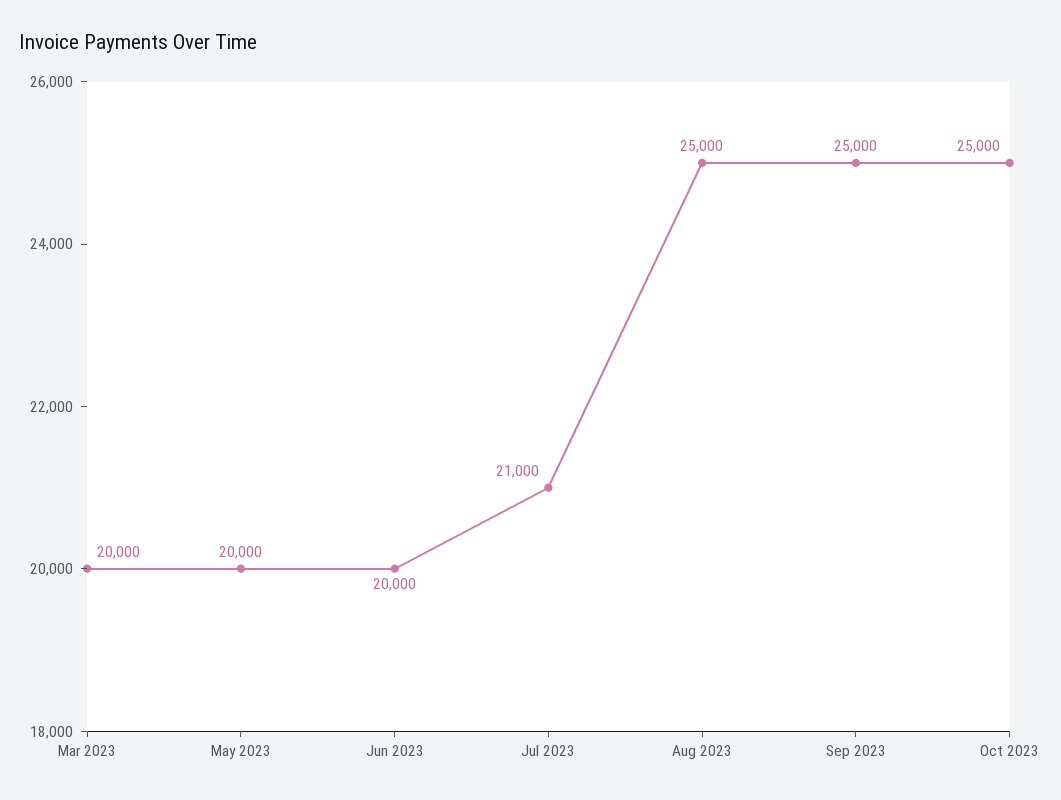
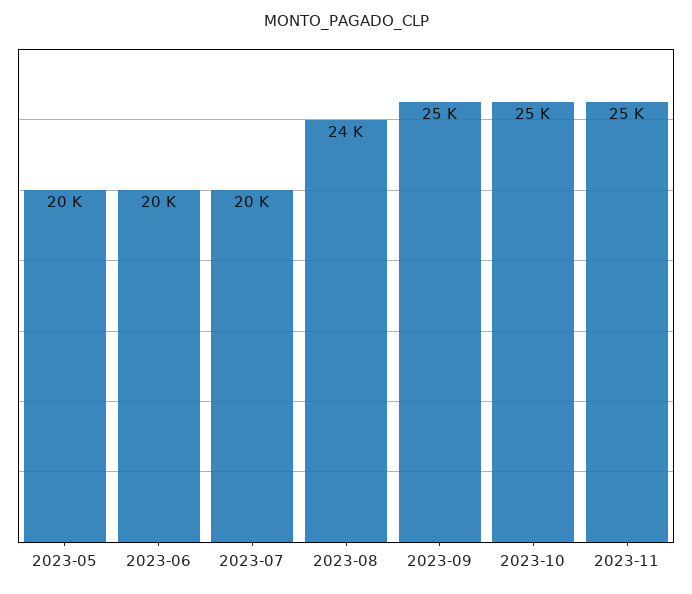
Mar 2023: 20000 -> none
Jul 2023: 21000 -> 20000
Aug 2023: 25000 -> 24000
2023-11: none -> 25000

